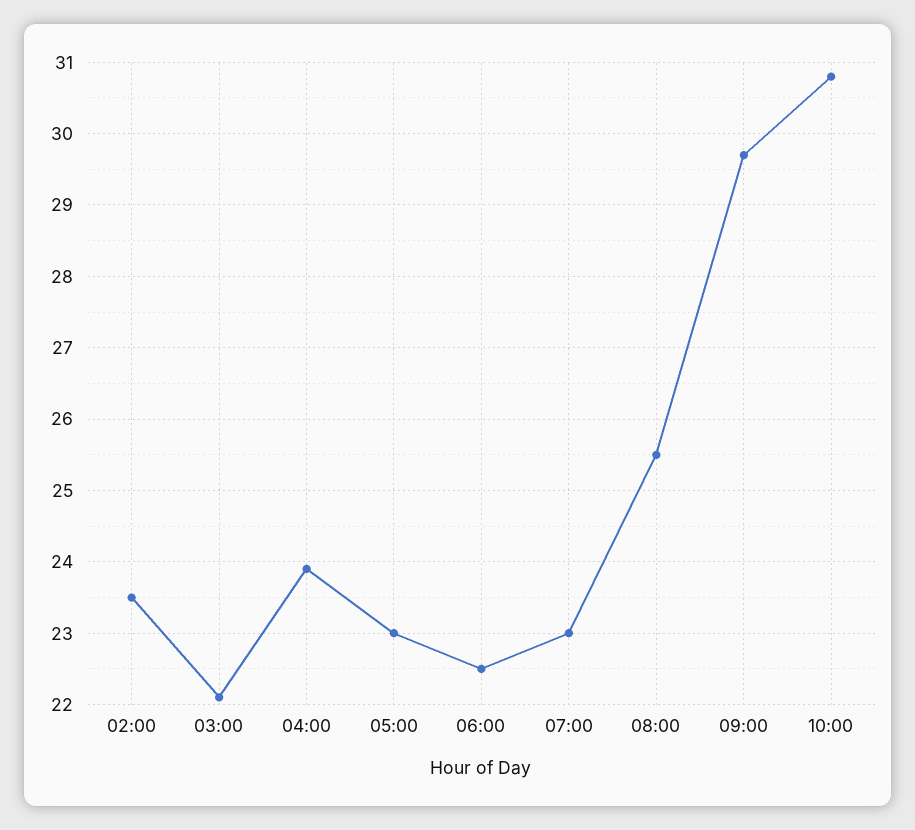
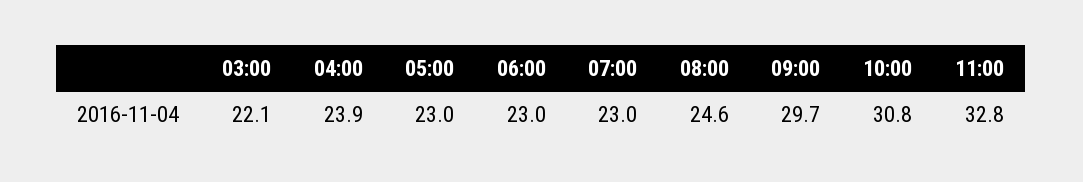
02:00: 23.5 -> none
06:00: 22.5 -> 23
08:00: 25.5 -> 24.6
11:00: none -> 32.8

